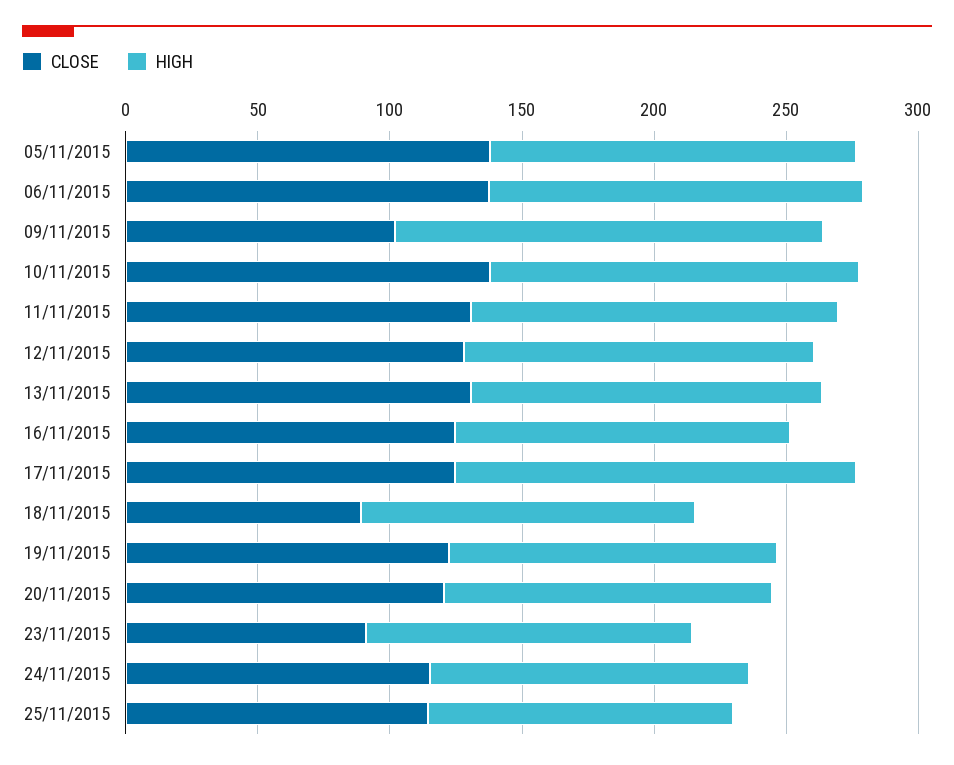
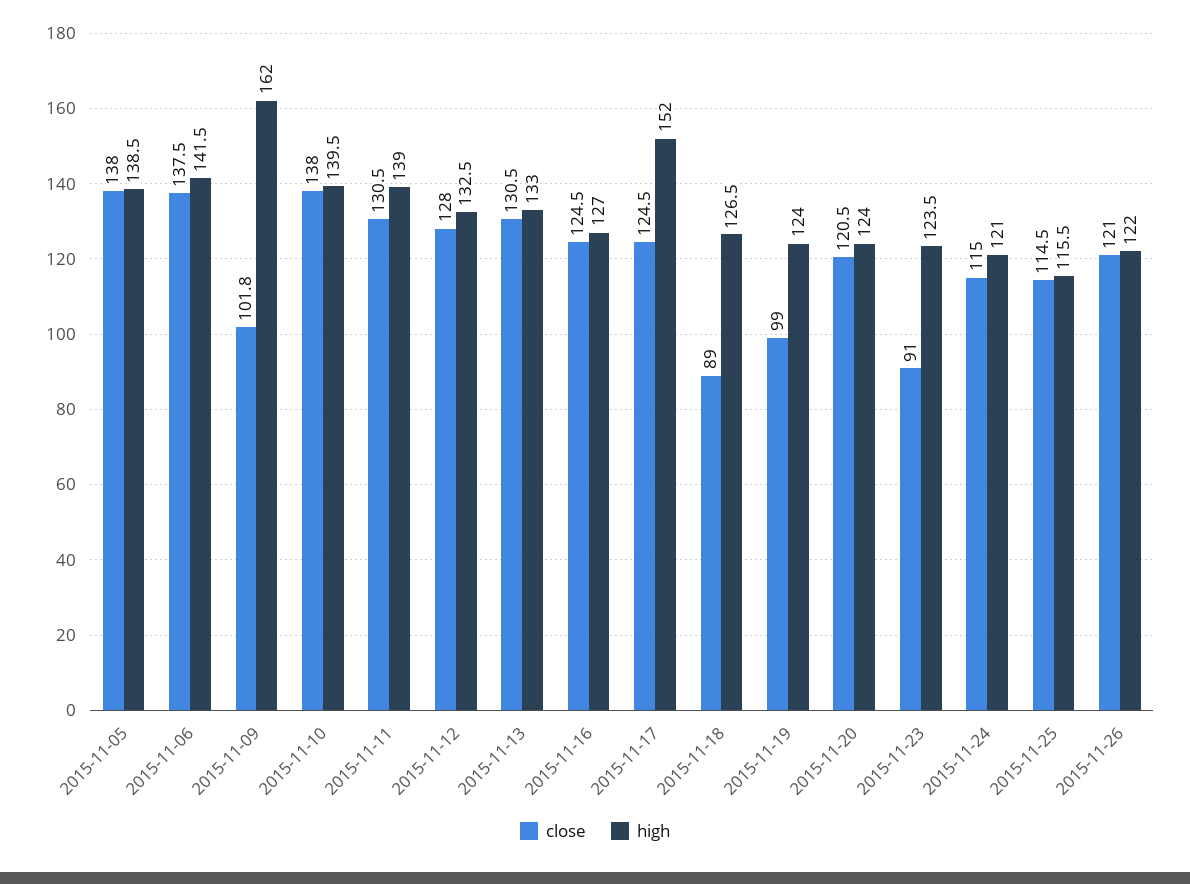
CLOSE, 19/11/2015: 120 -> 99
CLOSE, 2015-11-26: none -> 121
HIGH, 2015-11-26: none -> 122

